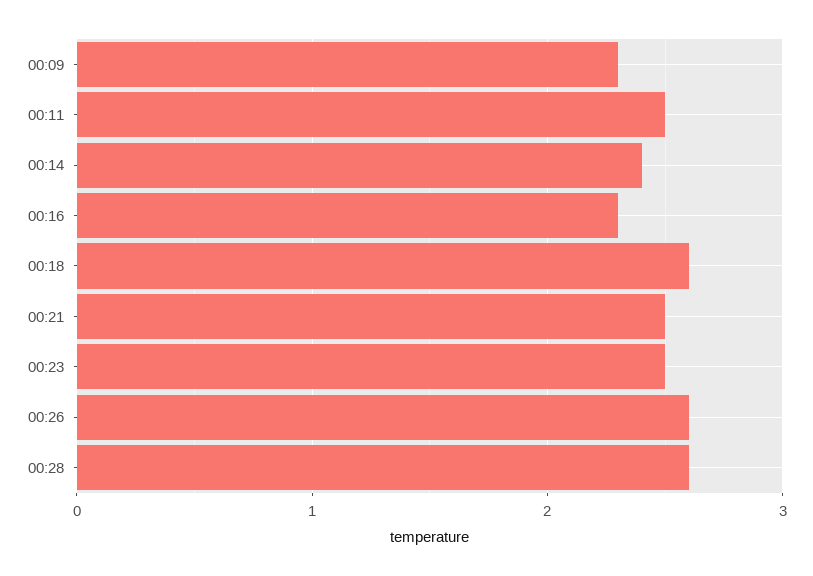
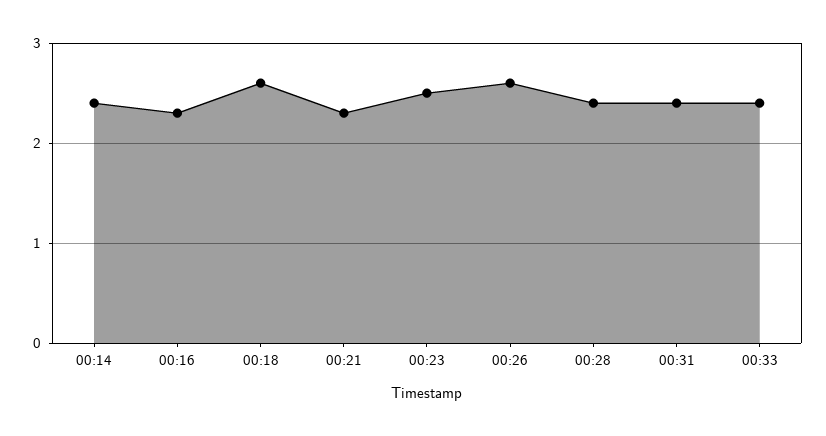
00:09: 2.3 -> none
00:11: 2.5 -> none
00:21: 2.5 -> 2.3
00:28: 2.6 -> 2.4
00:31: none -> 2.4
00:33: none -> 2.4

